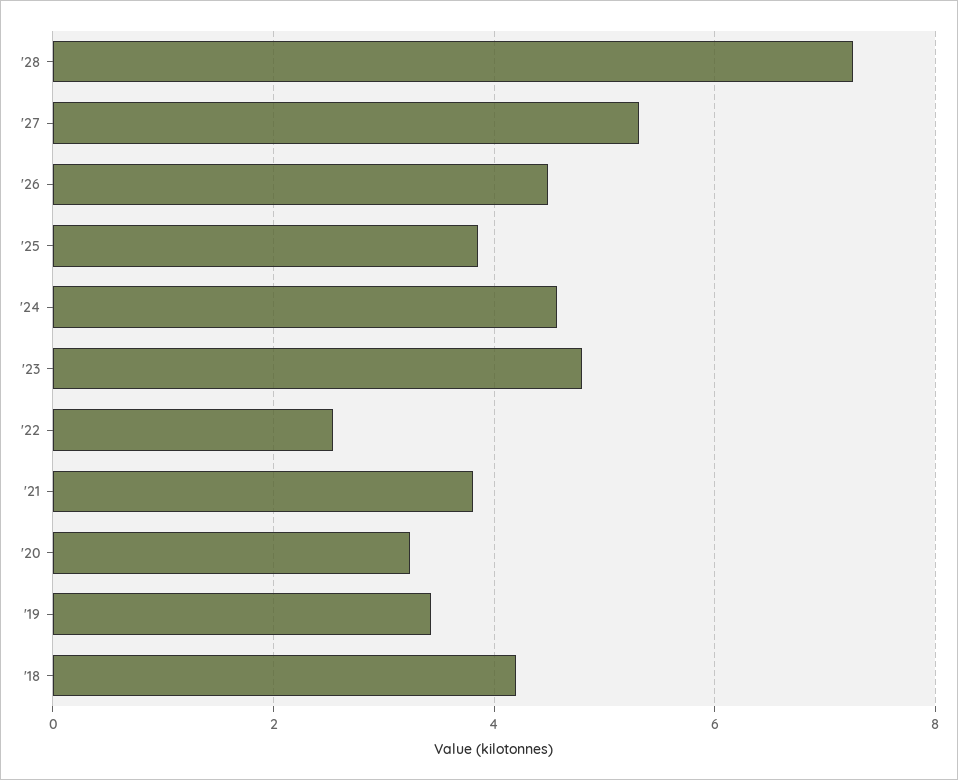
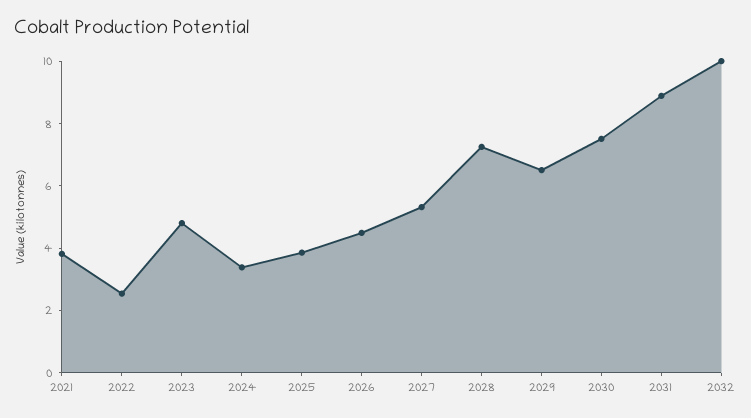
'24: 4.6 -> 3.5
'20: 3.2 -> none
'19: 3.4 -> none
'18: 4.2 -> none
2029: none -> 6.5
2030: none -> 7.5
2031: none -> 9
2032: none -> 10

